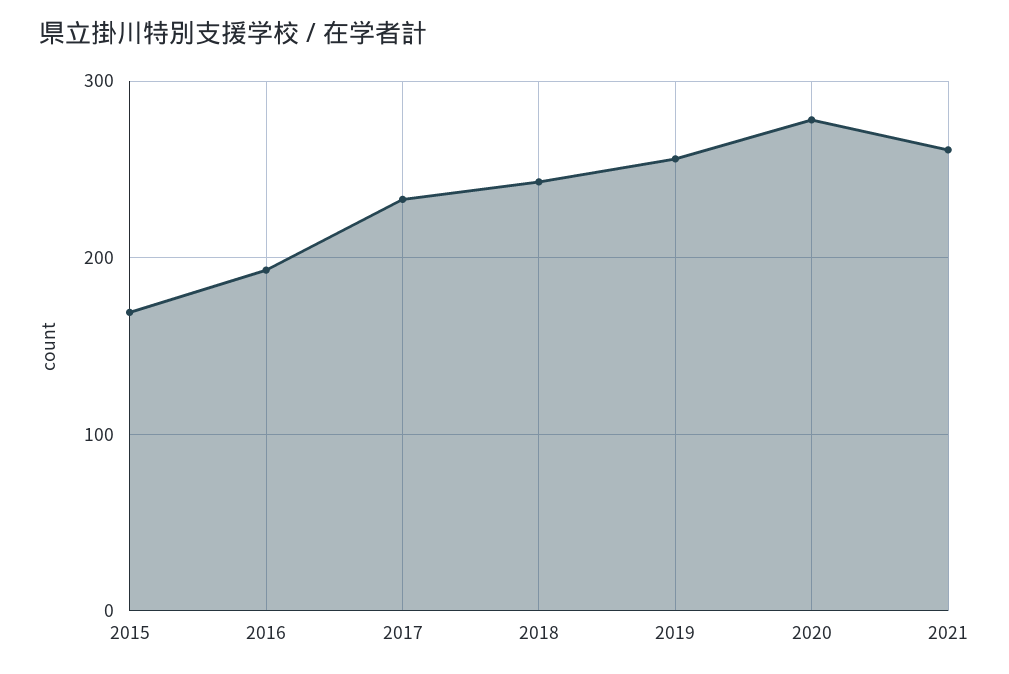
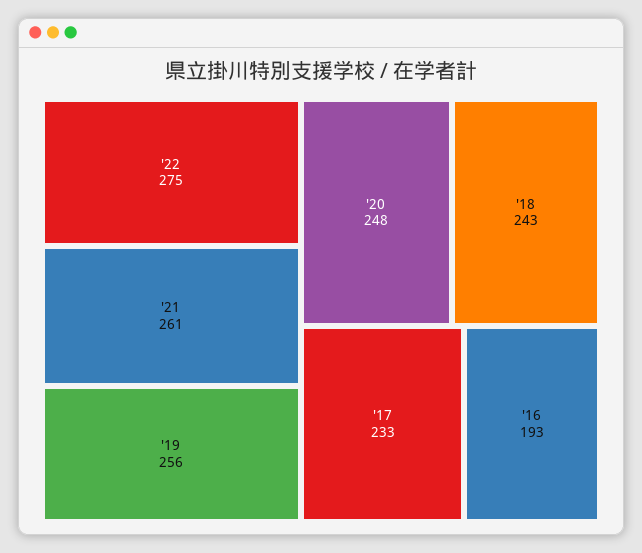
2015: 170 -> none
2020: 280 -> 248
'22: none -> 275

